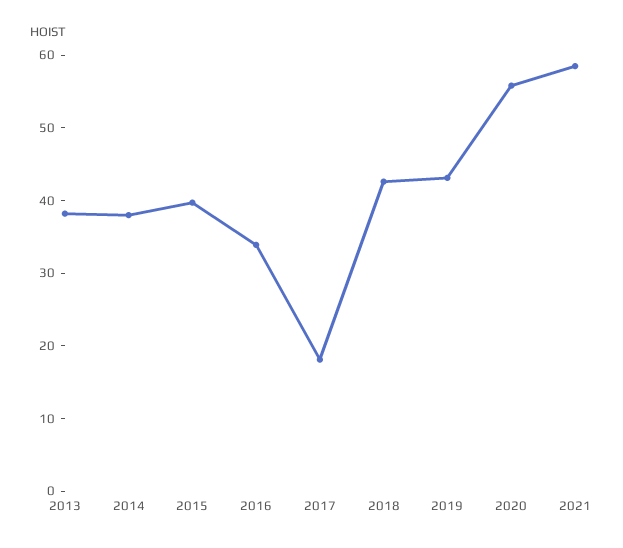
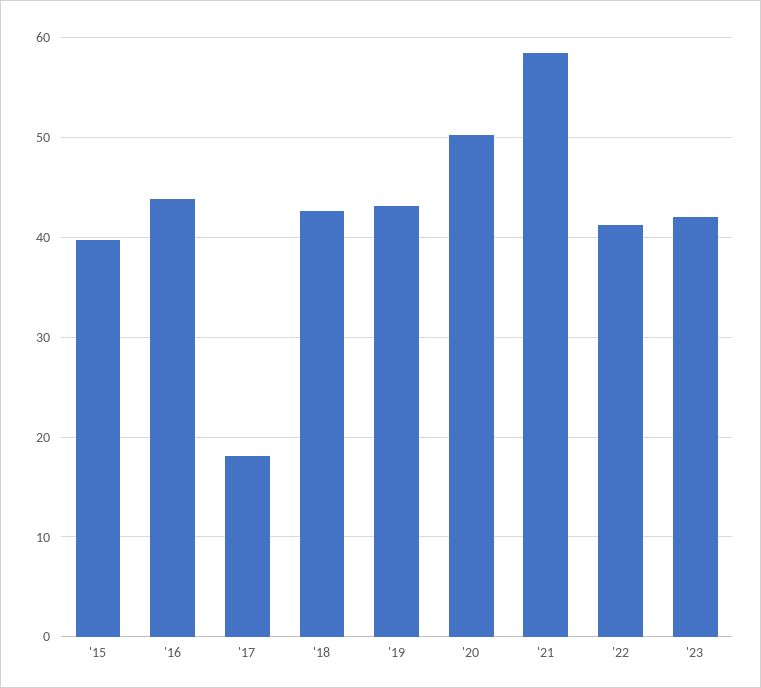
2013: 38 -> none
2014: 38 -> none
2016: 34 -> 44
2020: 56 -> 50
'22: none -> 41
'23: none -> 42

